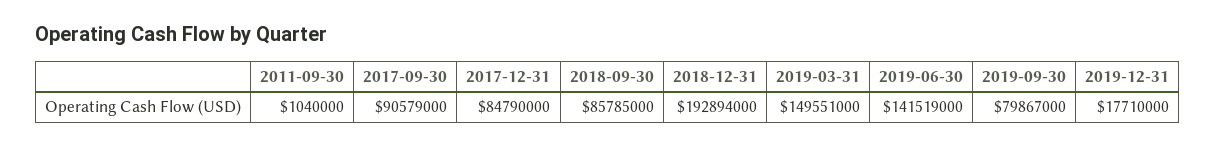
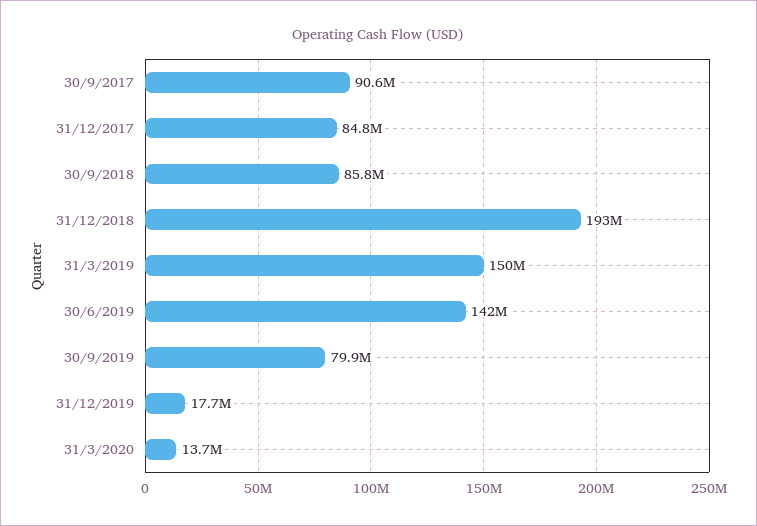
2011-09-30: 1040000 -> none
31/3/2020: none -> 13700000

